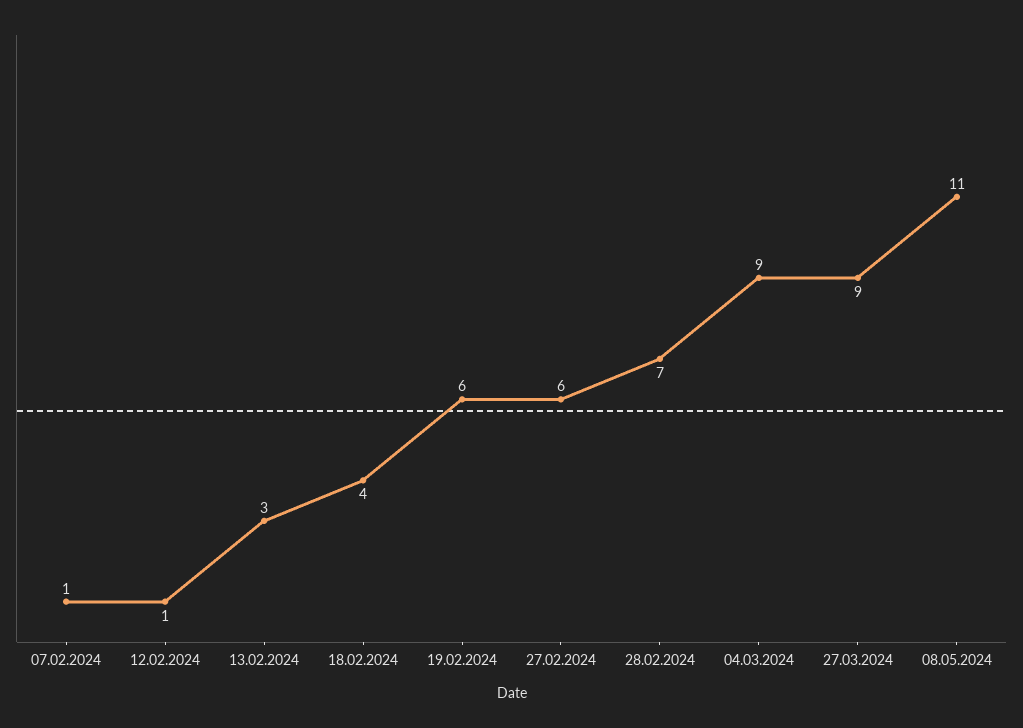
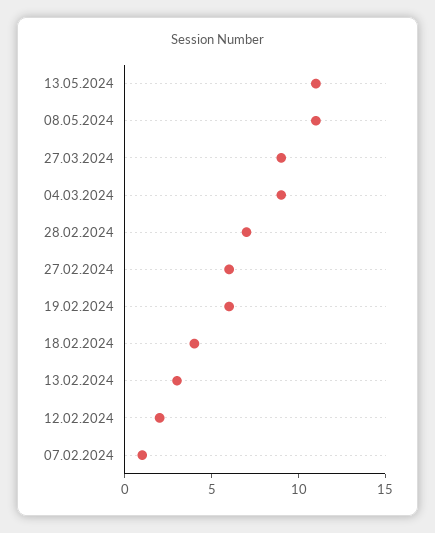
12.02.2024: 1 -> 2
13.05.2024: none -> 11

